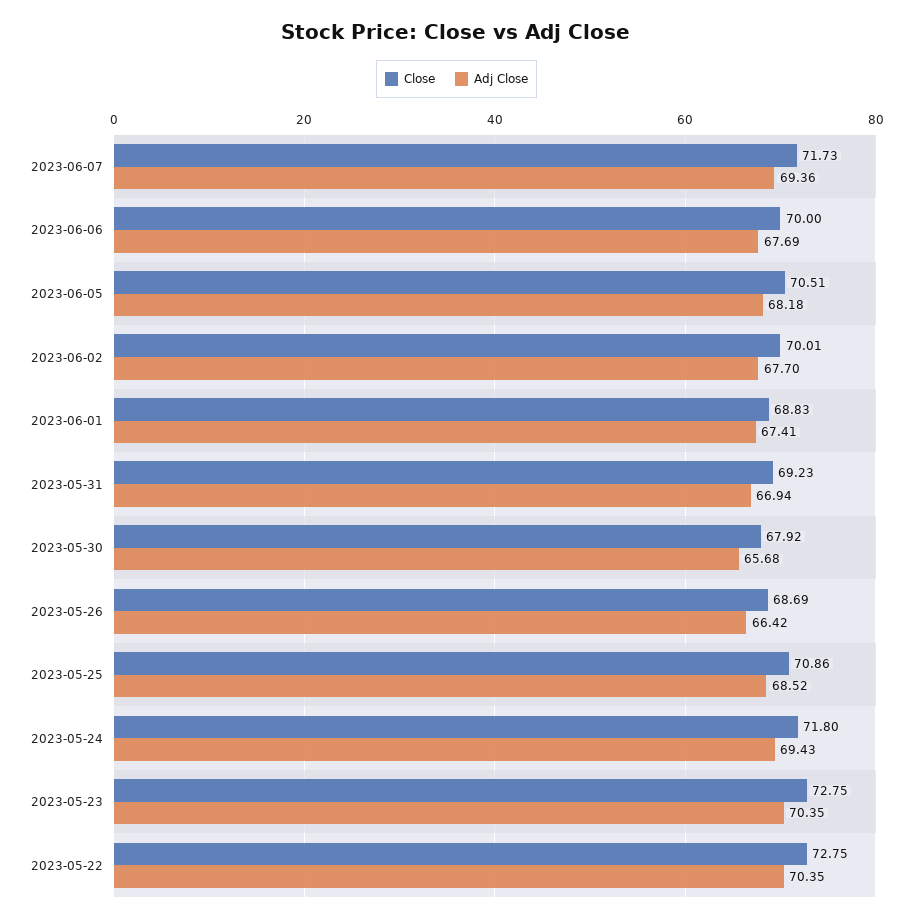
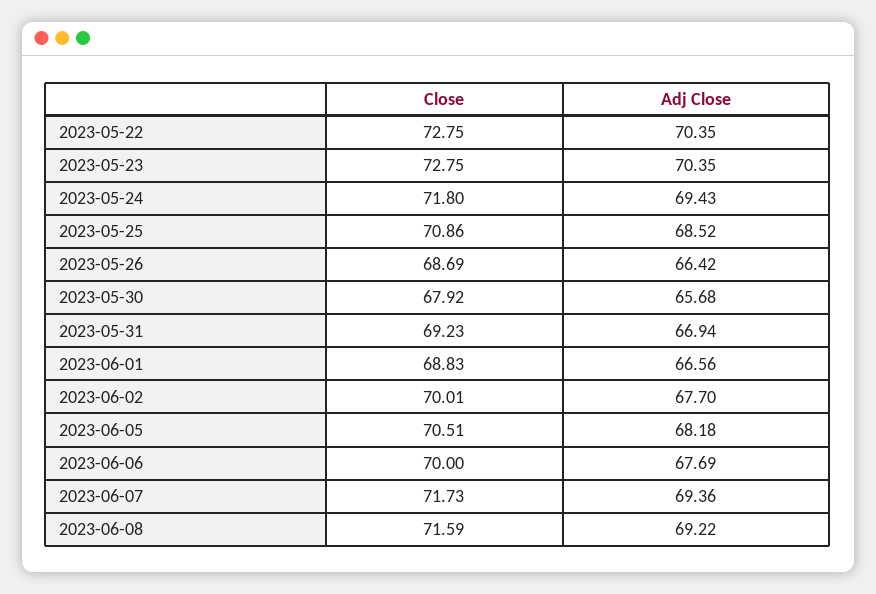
Adj Close, 2023-06-01: 67.41 -> 66.56
Close, 2023-06-08: none -> 71.59
Adj Close, 2023-06-08: none -> 69.22

